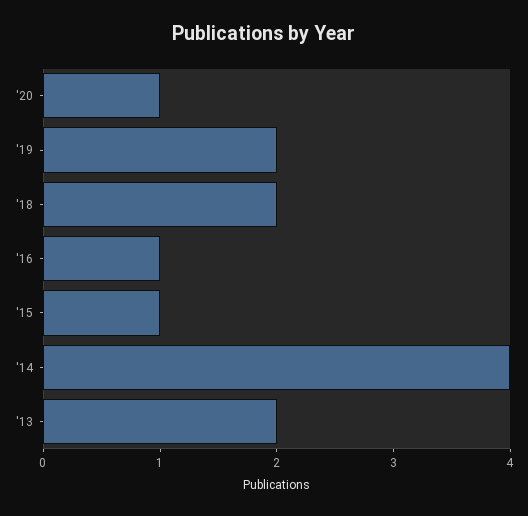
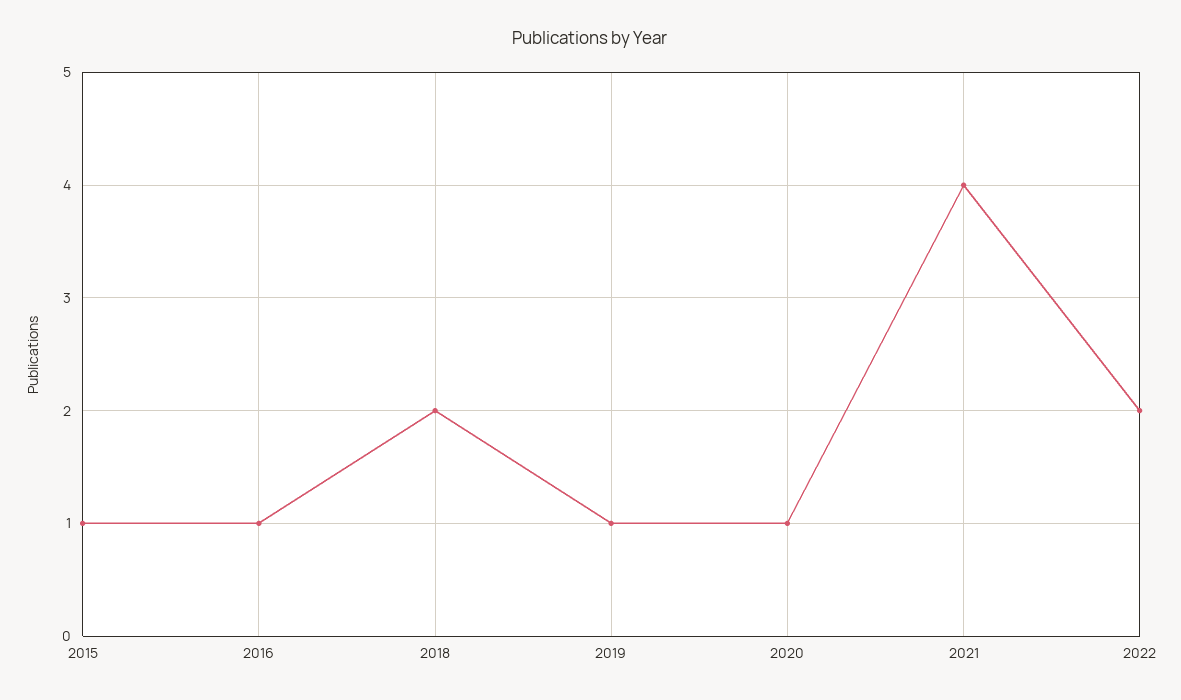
'19: 2 -> 1
'14: 4 -> none
'13: 2 -> none
2021: none -> 4
2022: none -> 2

